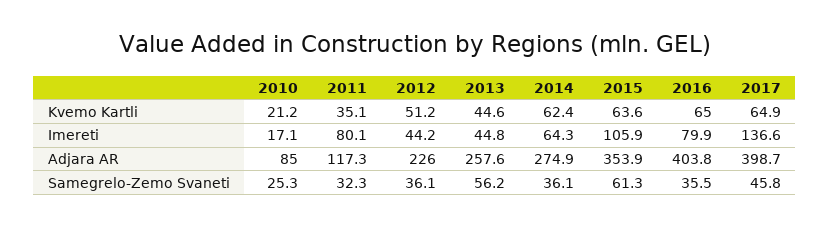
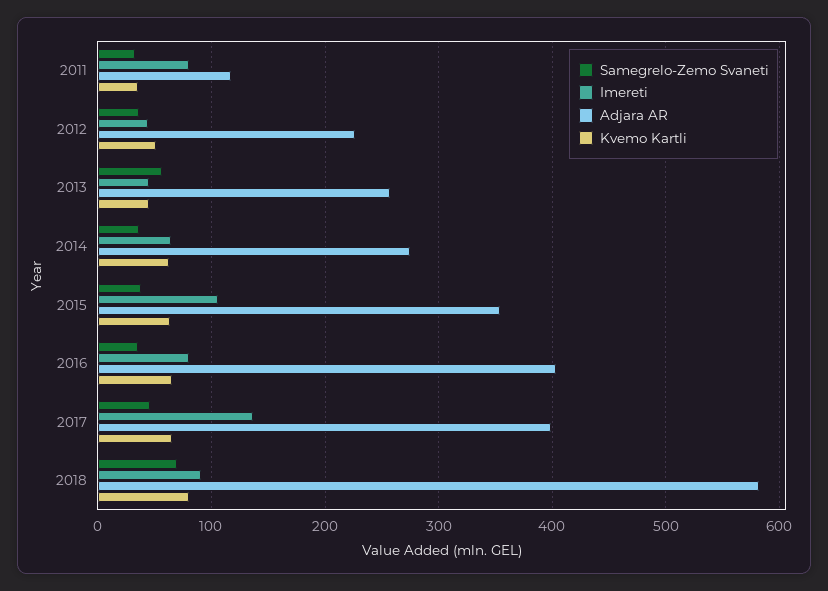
Kvemo Kartli, 2010: 21.2 -> none
Imereti, 2010: 17.1 -> none
Adjara AR, 2010: 85 -> none
Samegrelo-Zemo Svaneti, 2010: 25.3 -> none
Samegrelo-Zemo Svaneti, 2015: 61.3 -> 40
Samegrelo-Zemo Svaneti, 2018: none -> 70
Imereti, 2018: none -> 90
Adjara AR, 2018: none -> 580
Kvemo Kartli, 2018: none -> 80

